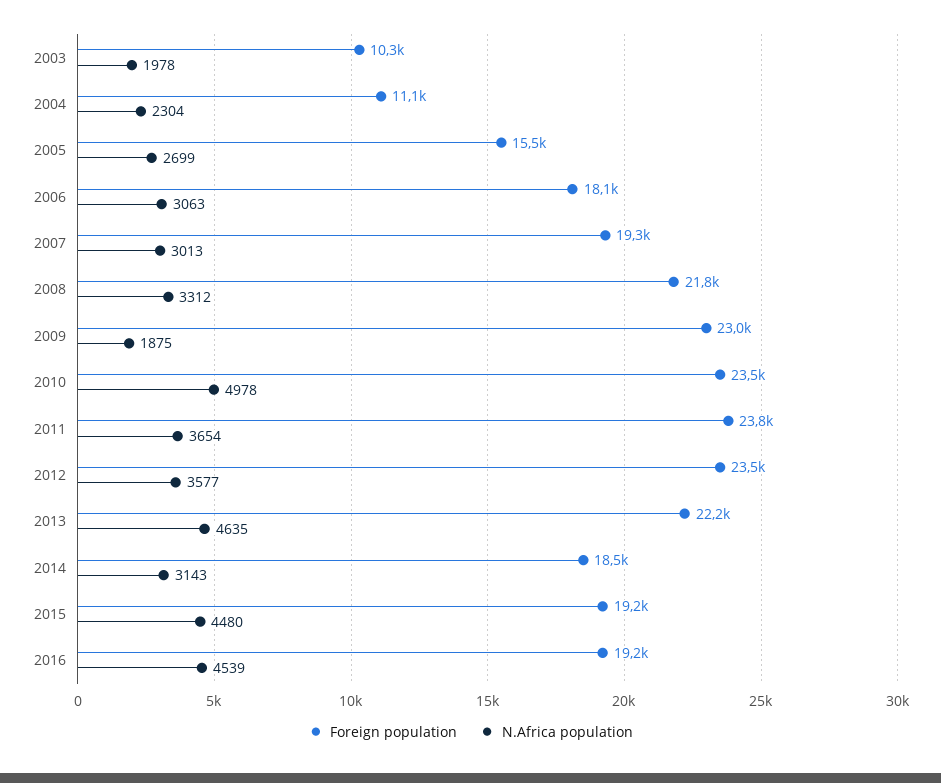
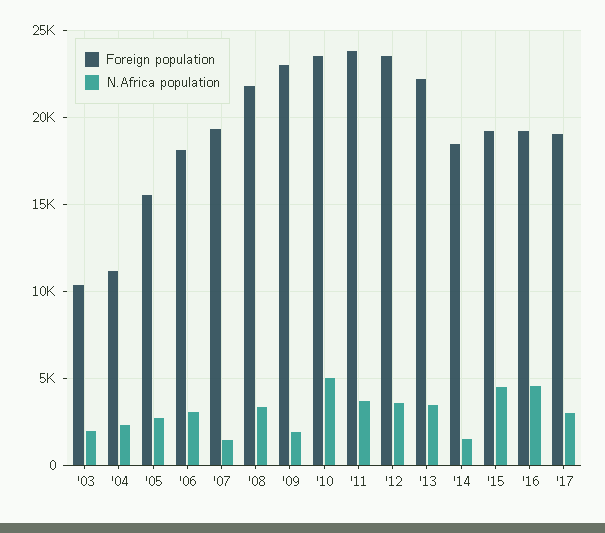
N.Africa population, 2007: 3013 -> 1500
N.Africa population, 2013: 4635 -> 3500
N.Africa population, 2014: 3143 -> 1500
Foreign population, '17: none -> 19000
N.Africa population, '17: none -> 3000

